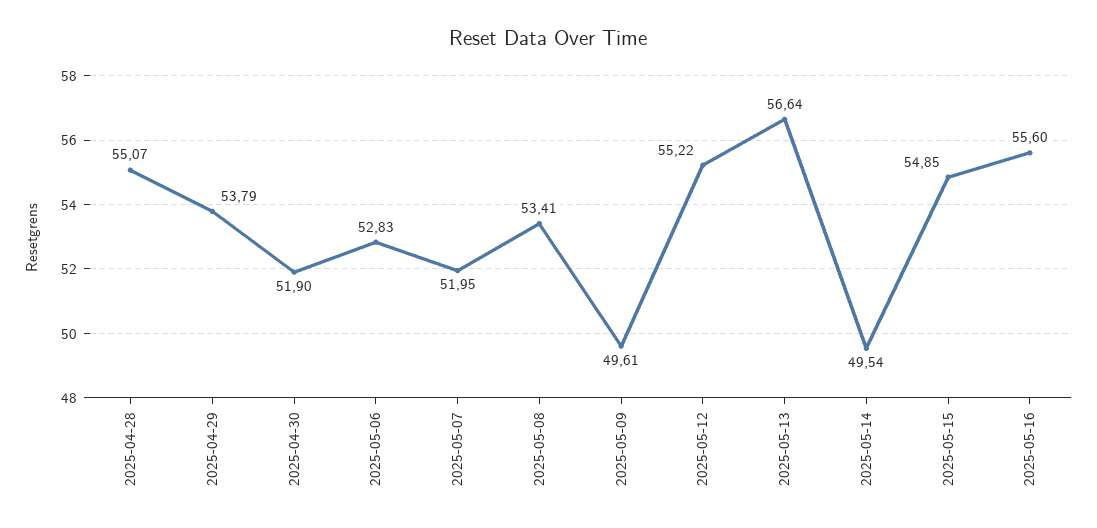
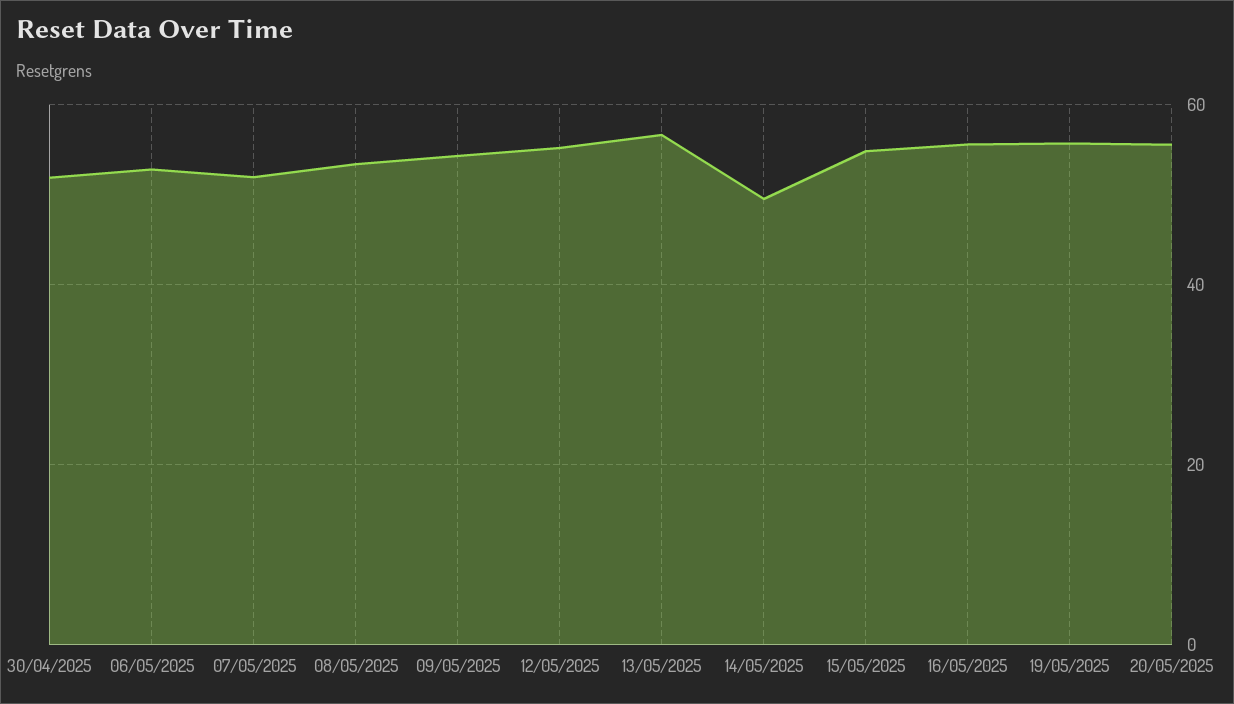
2025-04-28: 55.07 -> none
2025-04-29: 53.79 -> none
2025-05-09: 49.61 -> 54
19/05/2025: none -> 56
20/05/2025: none -> 56

